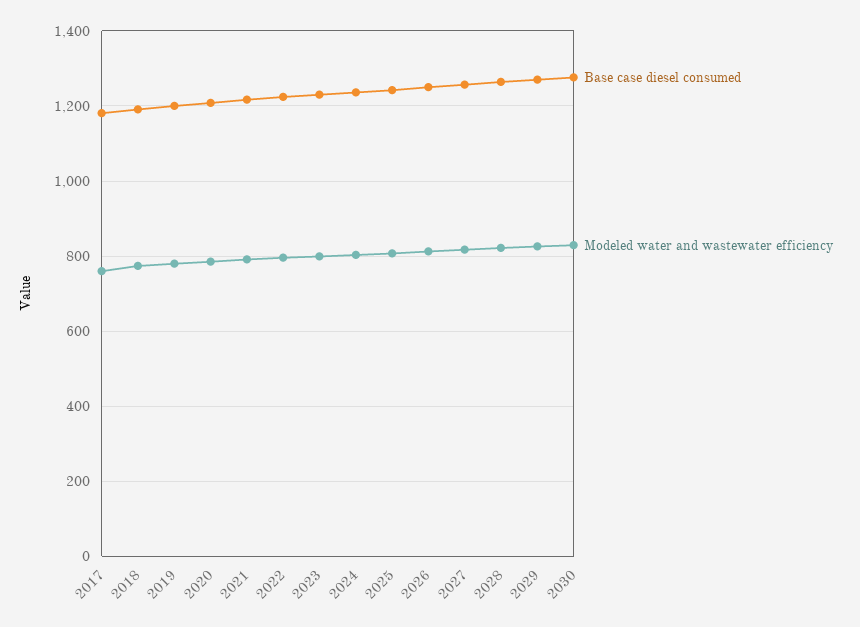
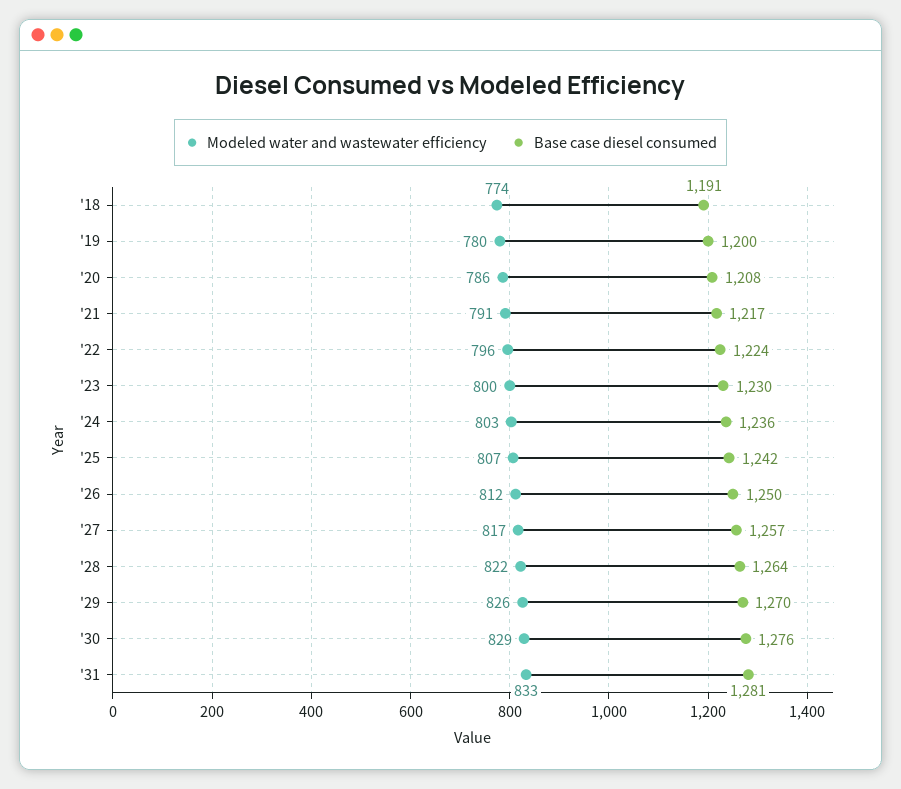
Base case diesel consumed, 2017: 1180 -> none
Modeled water and wastewater efficiency, 2017: 760 -> none
Modeled water and wastewater efficiency, '31: none -> 833
Base case diesel consumed, '31: none -> 1281

